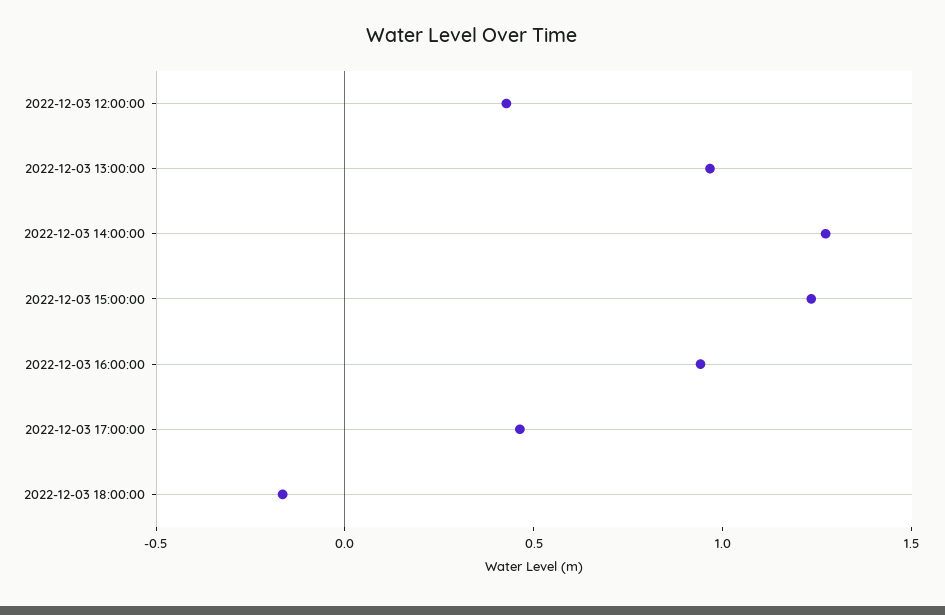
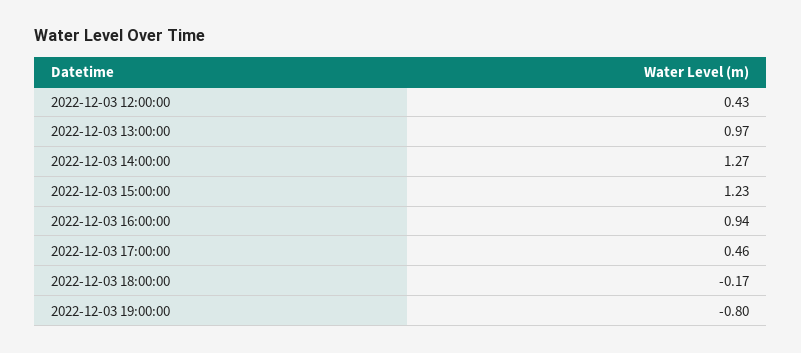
2022-12-03 19:00:00: none -> -0.8

